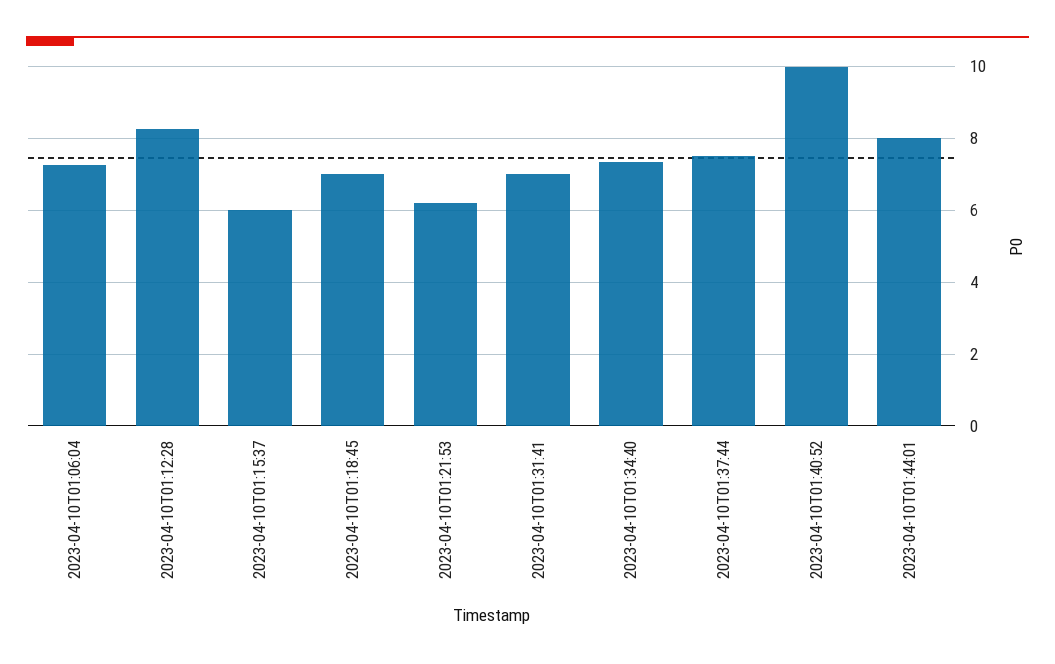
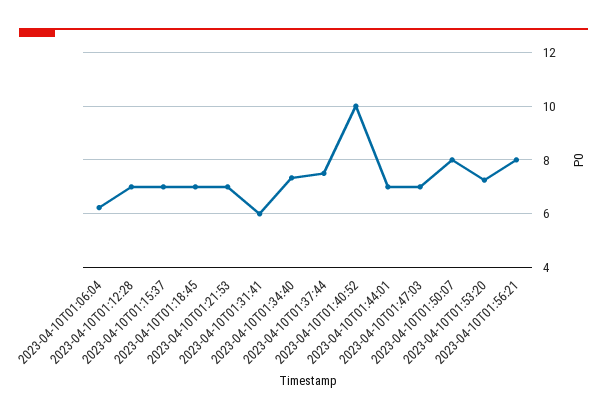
2023-04-10T01:06:04: 7.2 -> 6.25
2023-04-10T01:12:28: 8.2 -> 7
2023-04-10T01:15:37: 6 -> 7
2023-04-10T01:21:53: 6.2 -> 7
2023-04-10T01:31:41: 7 -> 6
2023-04-10T01:44:01: 8 -> 7
2023-04-10T01:47:03: none -> 7
2023-04-10T01:50:07: none -> 8
2023-04-10T01:53:20: none -> 7.25
2023-04-10T01:56:21: none -> 8

